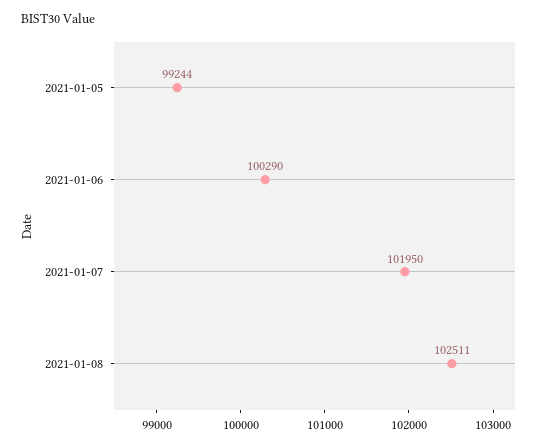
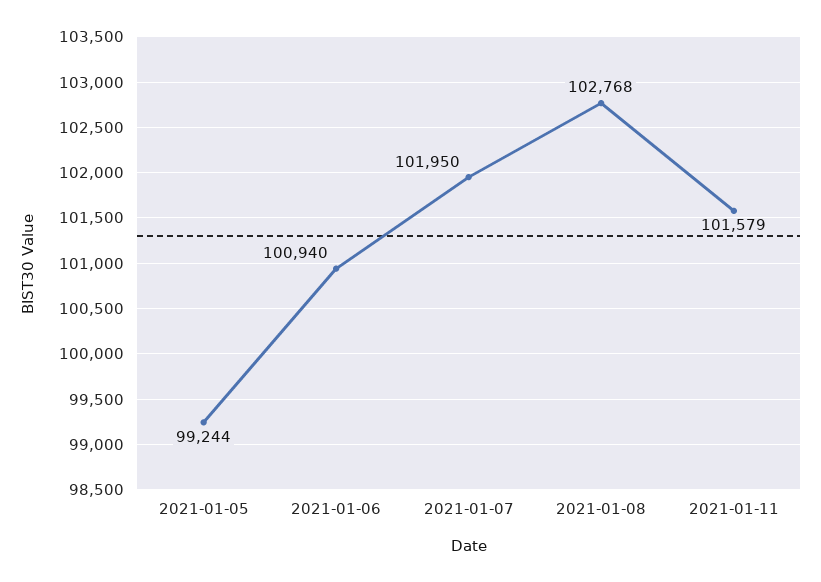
2021-01-06: 100290 -> 100940
2021-01-08: 102511 -> 102768
2021-01-11: none -> 101579

